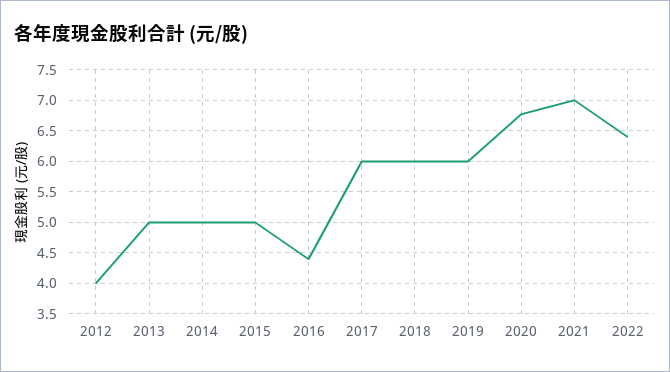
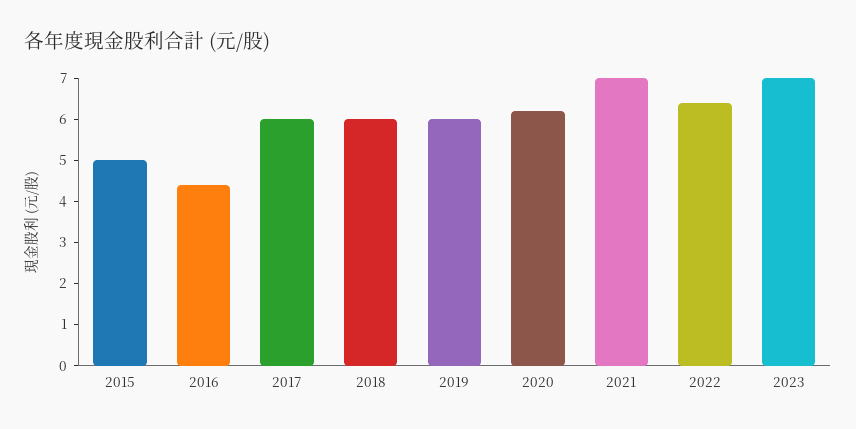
2012: 4 -> none
2013: 5 -> none
2014: 5 -> none
2020: 6.8 -> 6.2
2023: none -> 7

